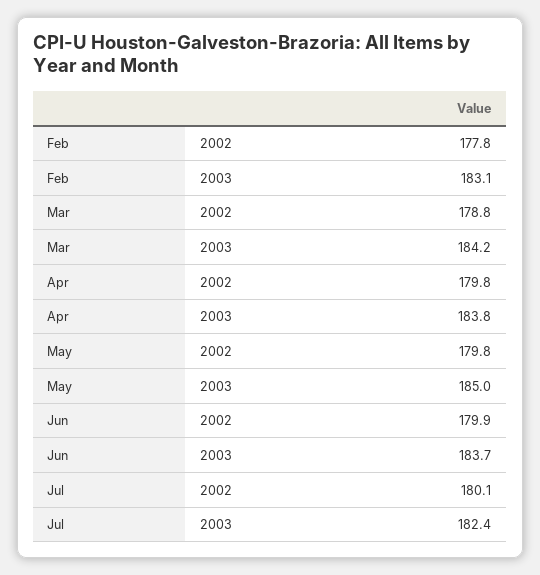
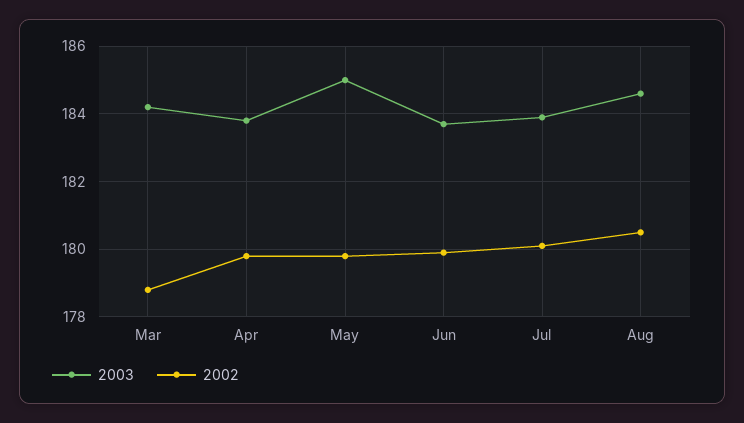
2002, Feb: 177.8 -> none
2003, Feb: 183.1 -> none
2003, Jul: 182.4 -> 184
2003, Aug: none -> 184.5
2002, Aug: none -> 180.5

